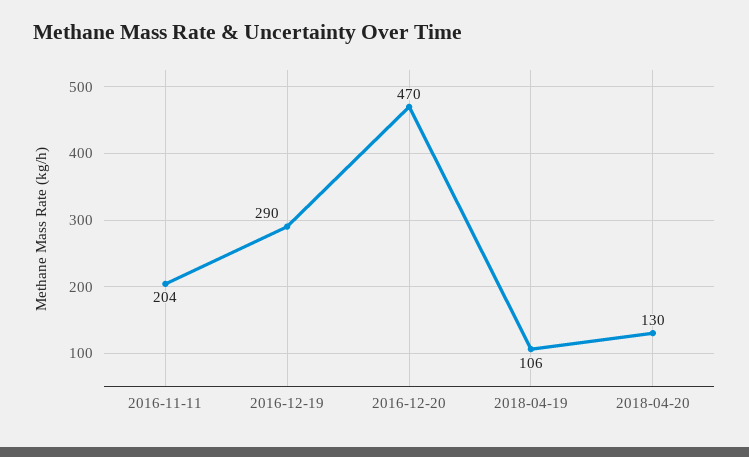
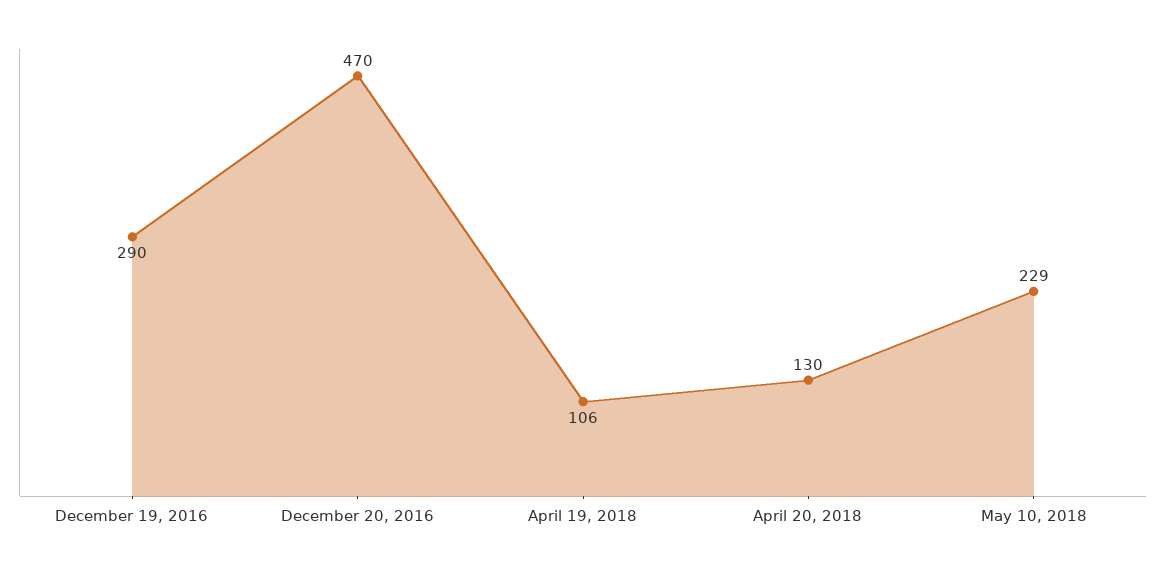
2016-11-11: 204 -> none
May 10, 2018: none -> 229

